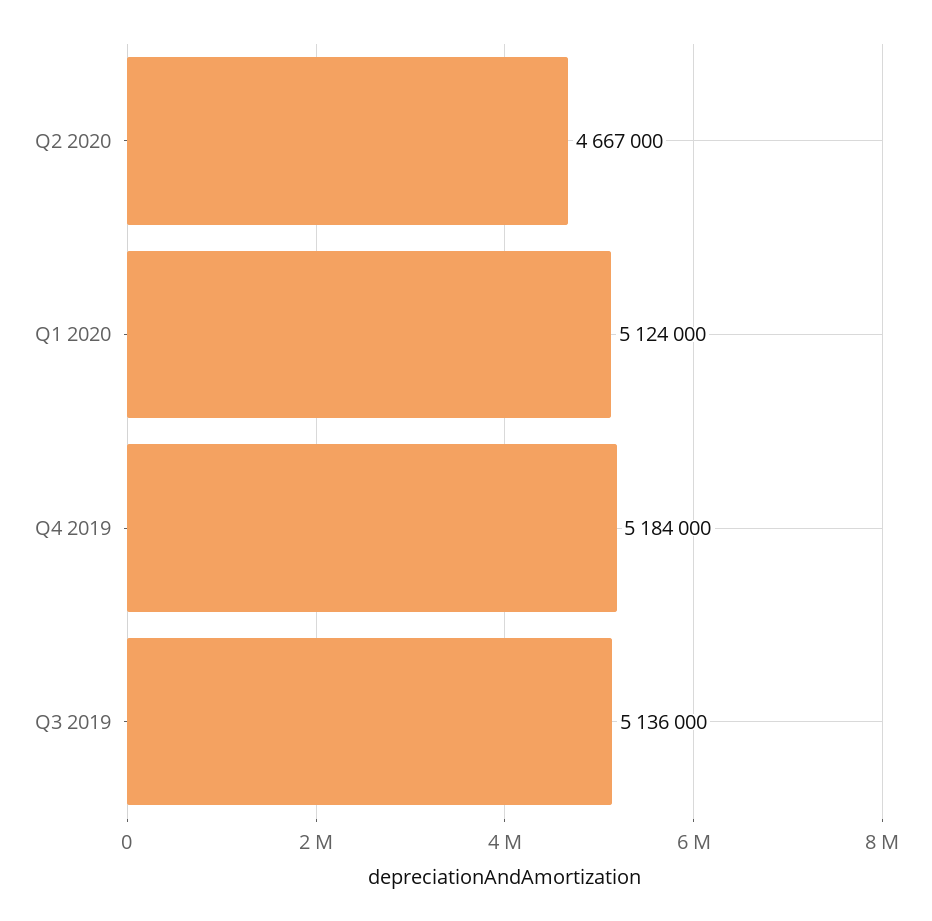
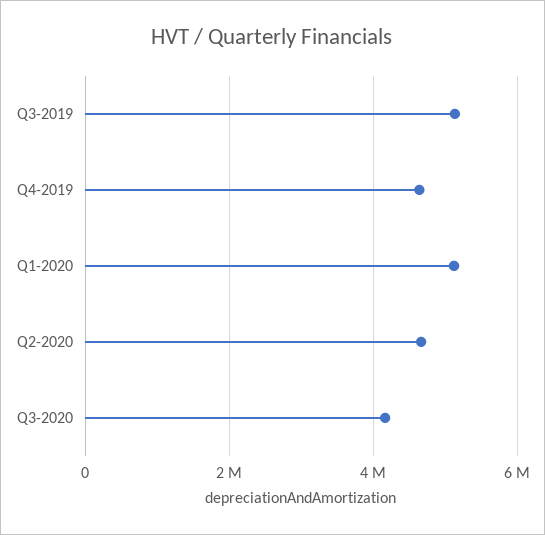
Q4 2019: 5184000 -> 4600000
Q3-2020: none -> 4200000

